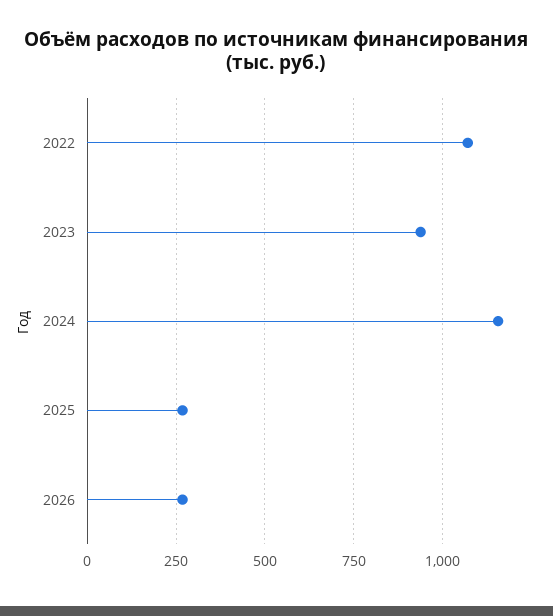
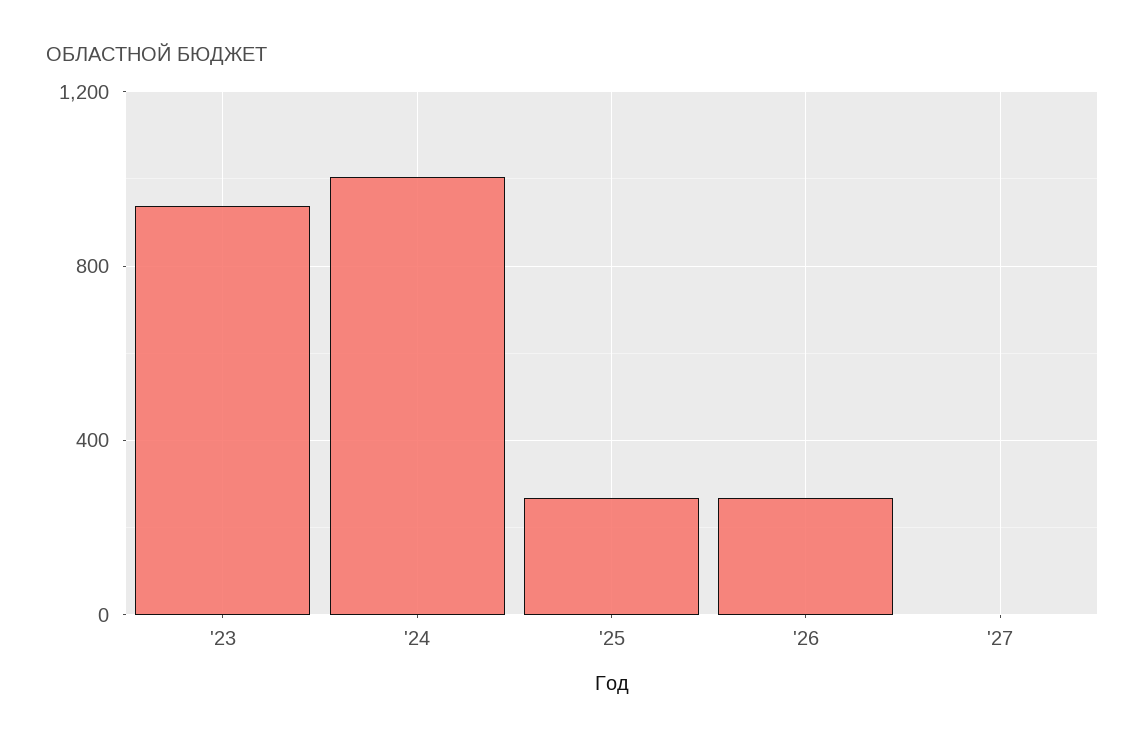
2022: 1075 -> none
2024: 1150 -> 1000
'27: none -> 0

